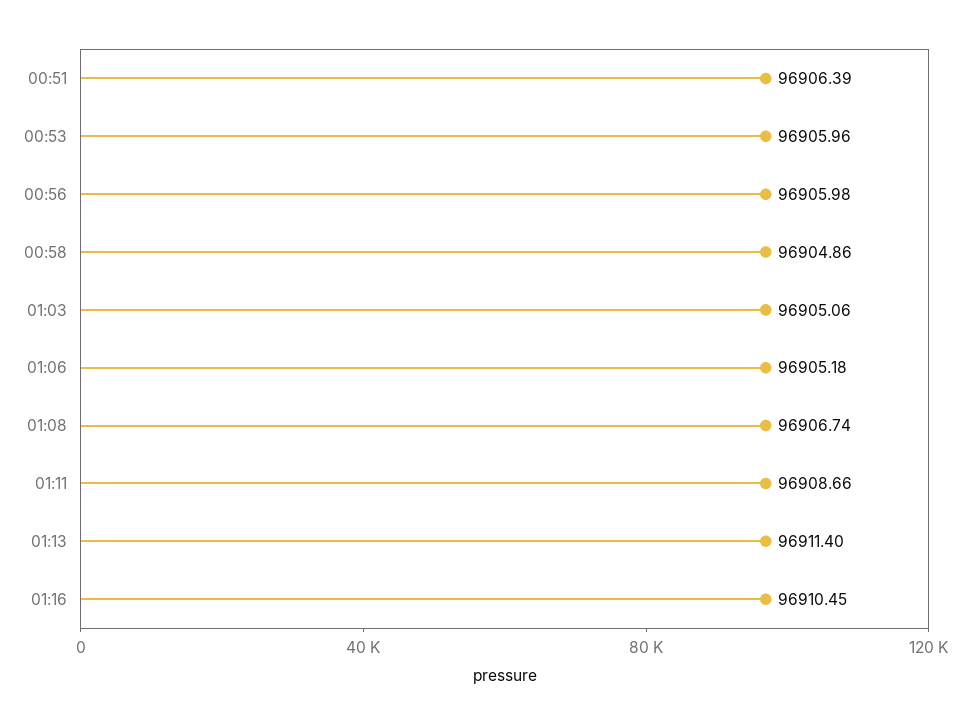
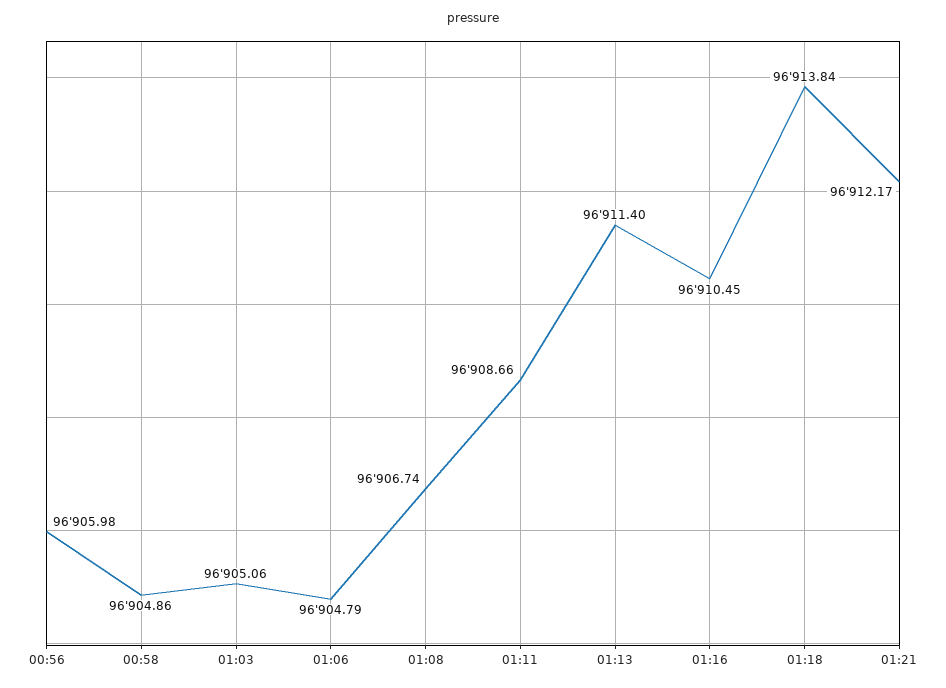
00:51: 96906.39 -> none
00:53: 96905.96 -> none
01:06: 96905.18 -> 96904.79
01:18: none -> 96913.84
01:21: none -> 96912.17

